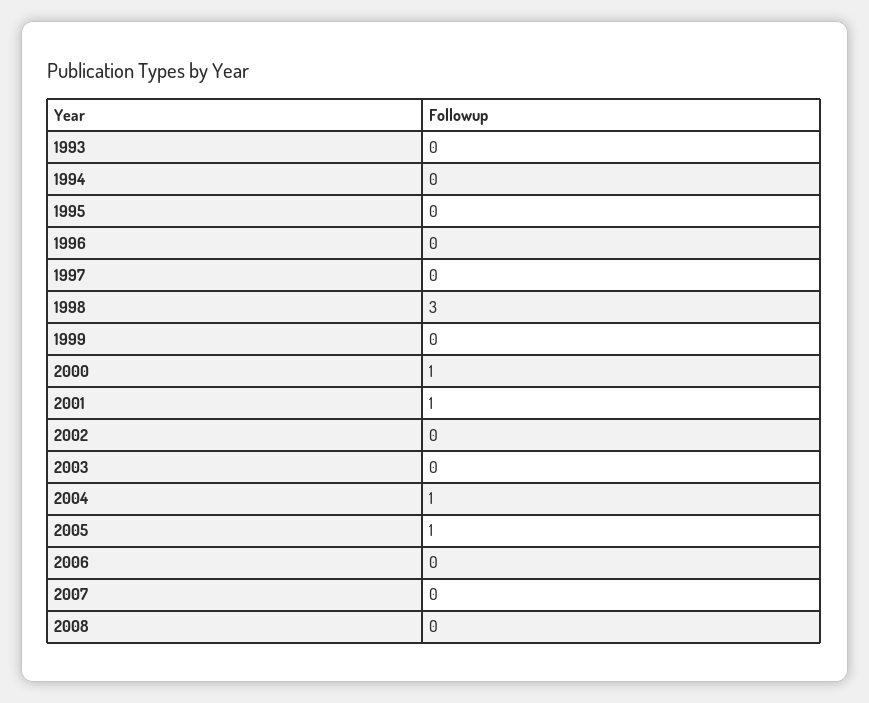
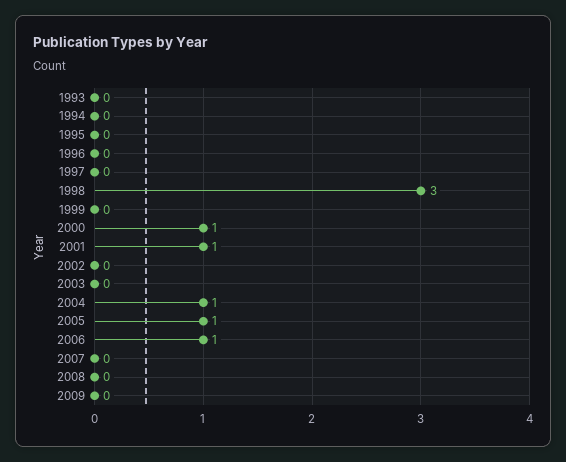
2006: 0 -> 1
2009: none -> 0

